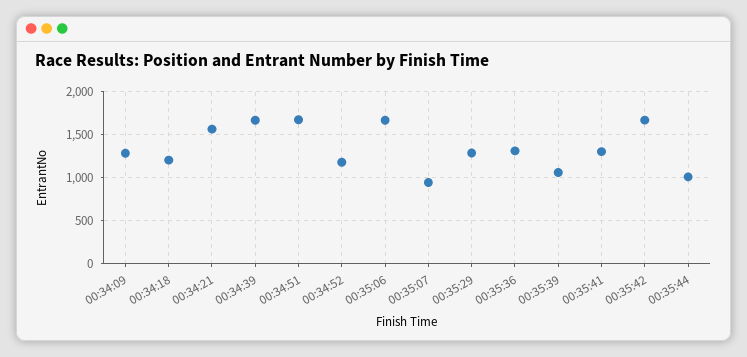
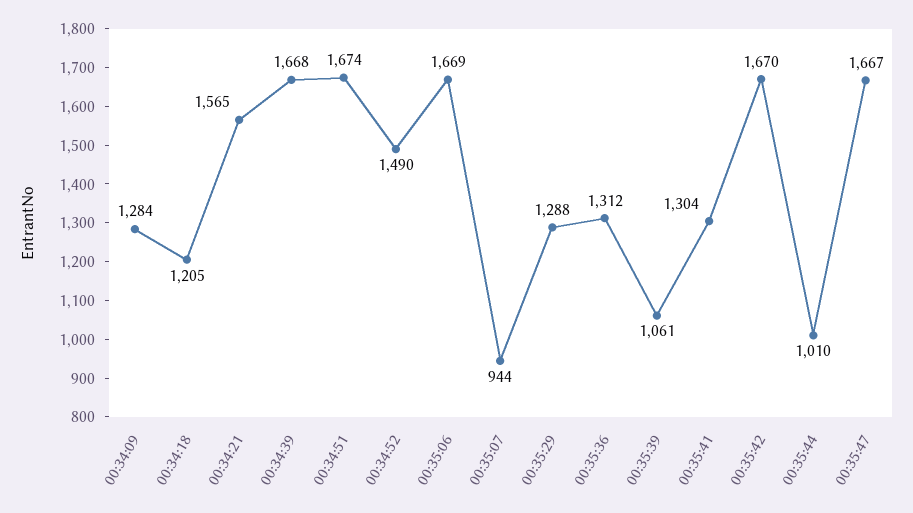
00:34:52: 1200 -> 1490
00:35:47: none -> 1667

